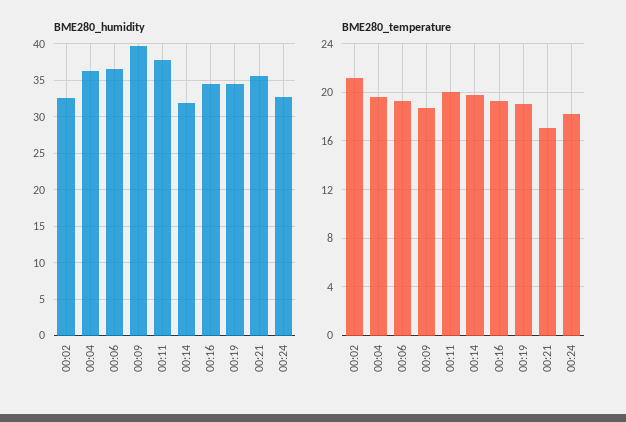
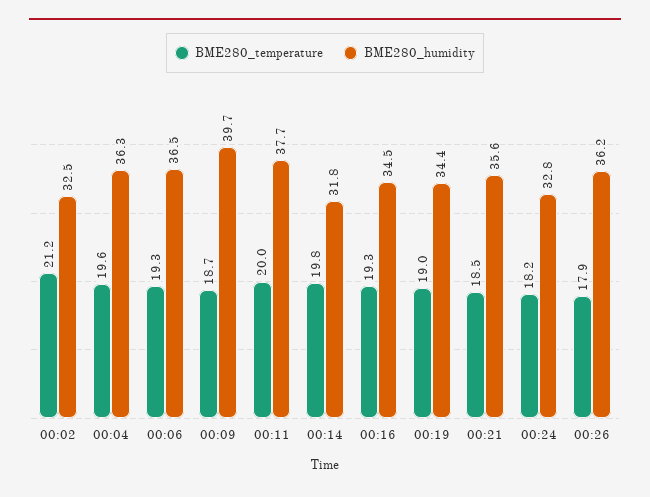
BME280_temperature, 00:21: 17 -> 18.5
BME280_temperature, 00:26: none -> 17.9
BME280_humidity, 00:26: none -> 36.2

